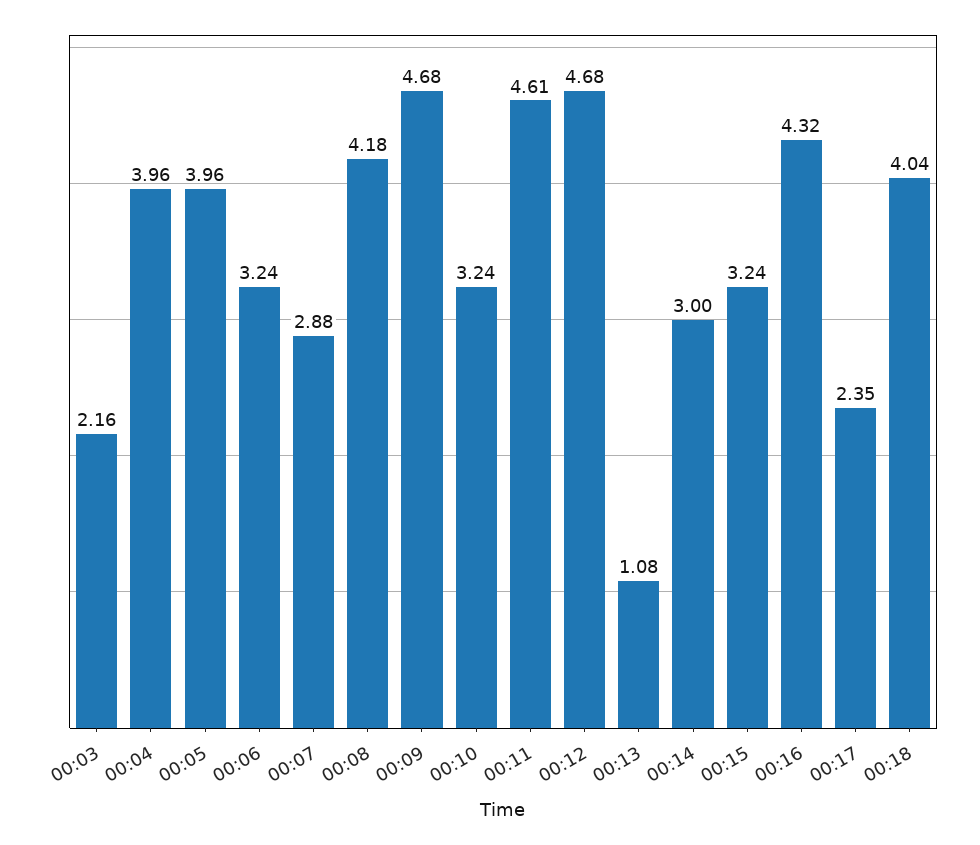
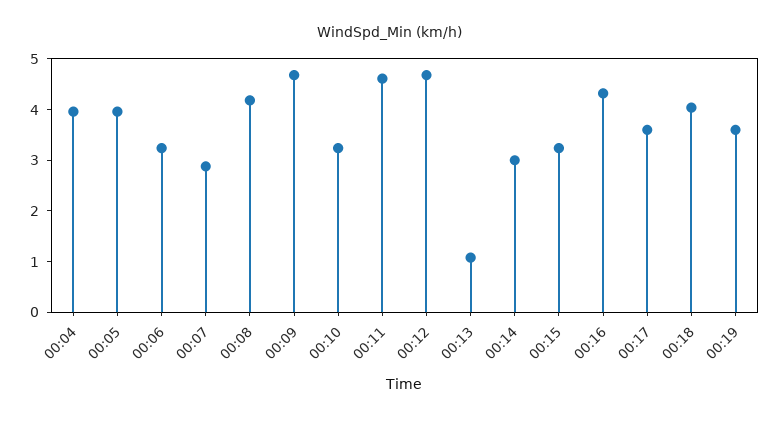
00:03: 2.16 -> none
00:17: 2.35 -> 3.6
00:19: none -> 3.6

